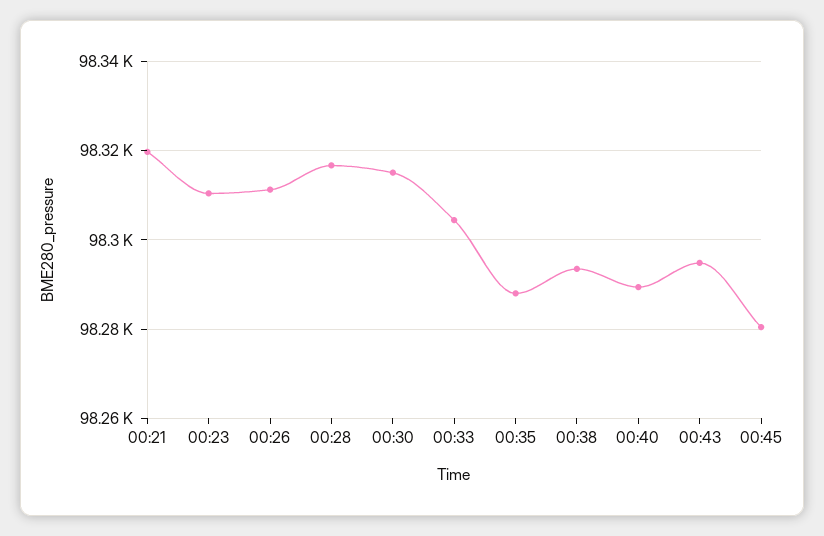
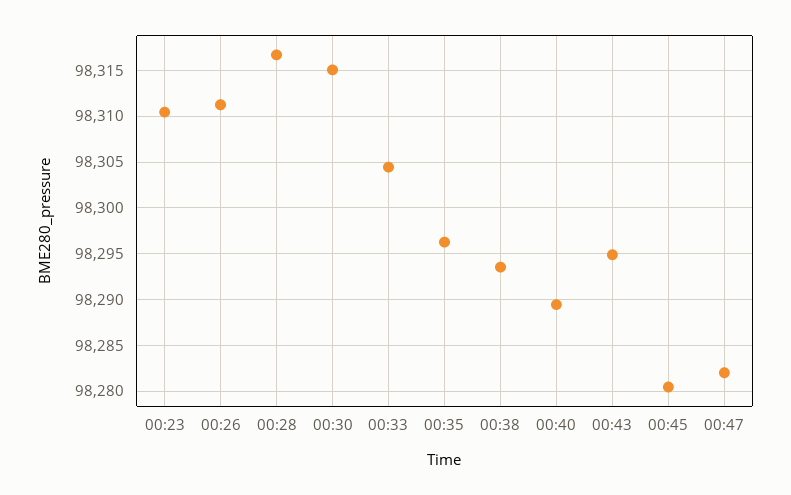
00:21: 98320 -> none
00:35: 98288 -> 98296
00:47: none -> 98282

